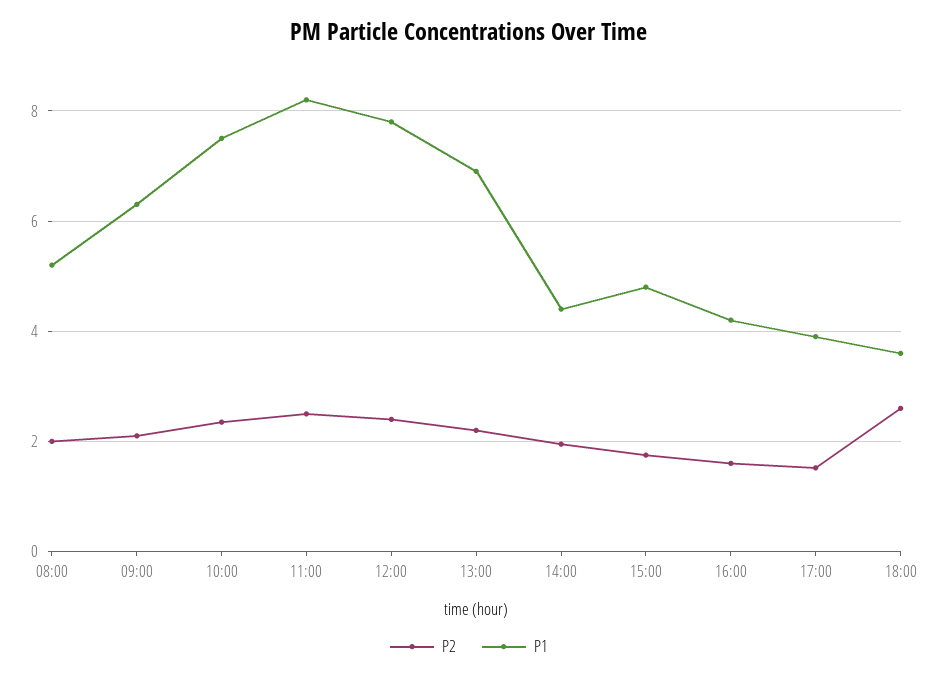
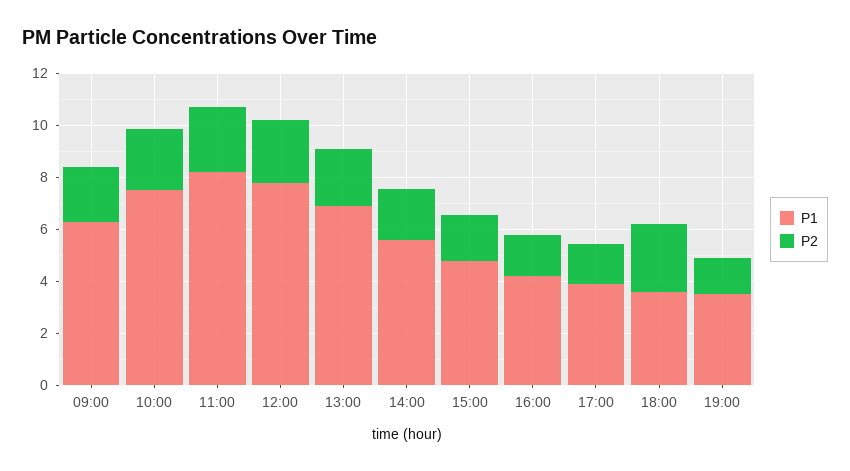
P2, 08:00: 2 -> none
P1, 08:00: 5.2 -> none
P1, 14:00: 4.4 -> 5.5
P1, 19:00: none -> 3.5
P2, 19:00: none -> 1.5

